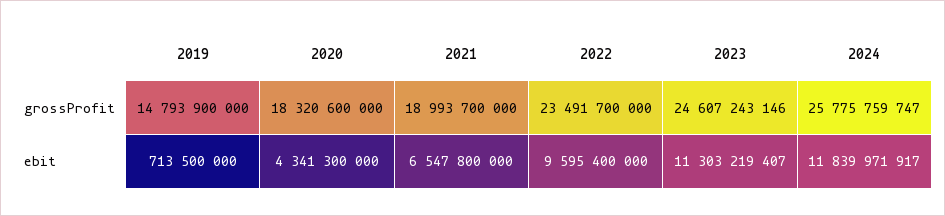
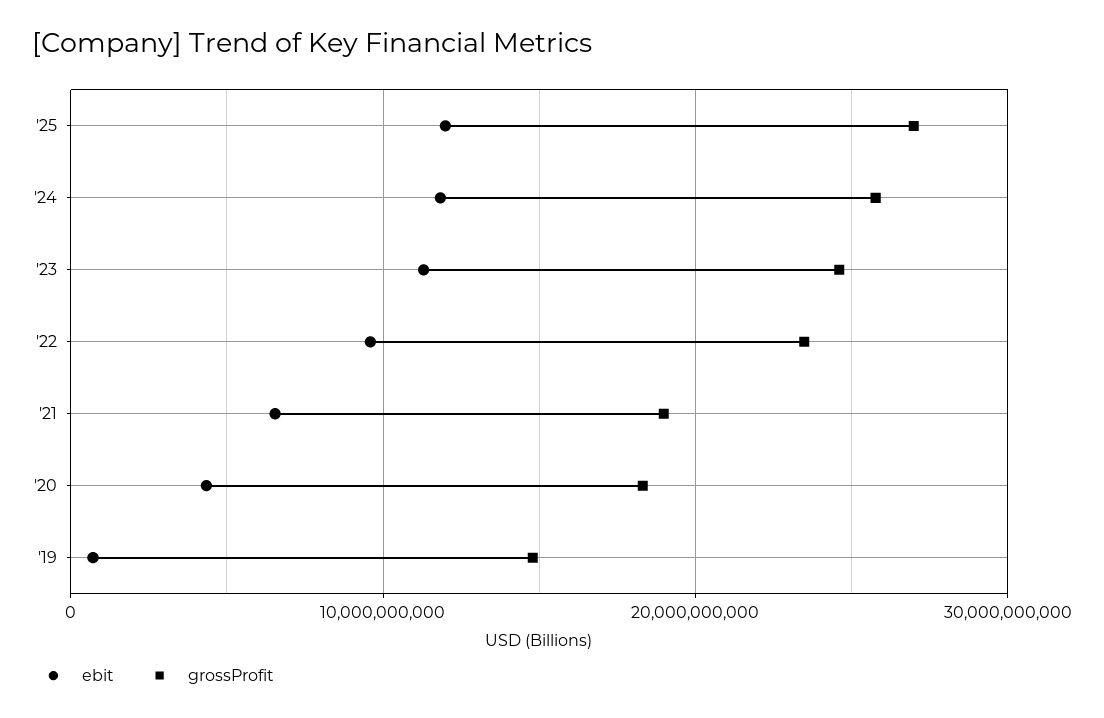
ebit, '25: none -> 12000000000
grossProfit, '25: none -> 27000000000

